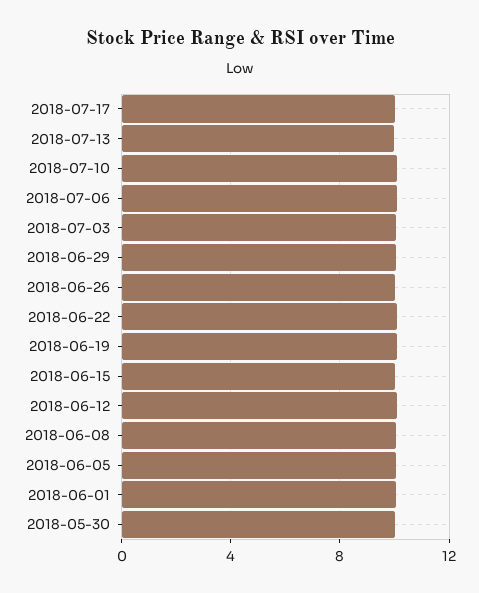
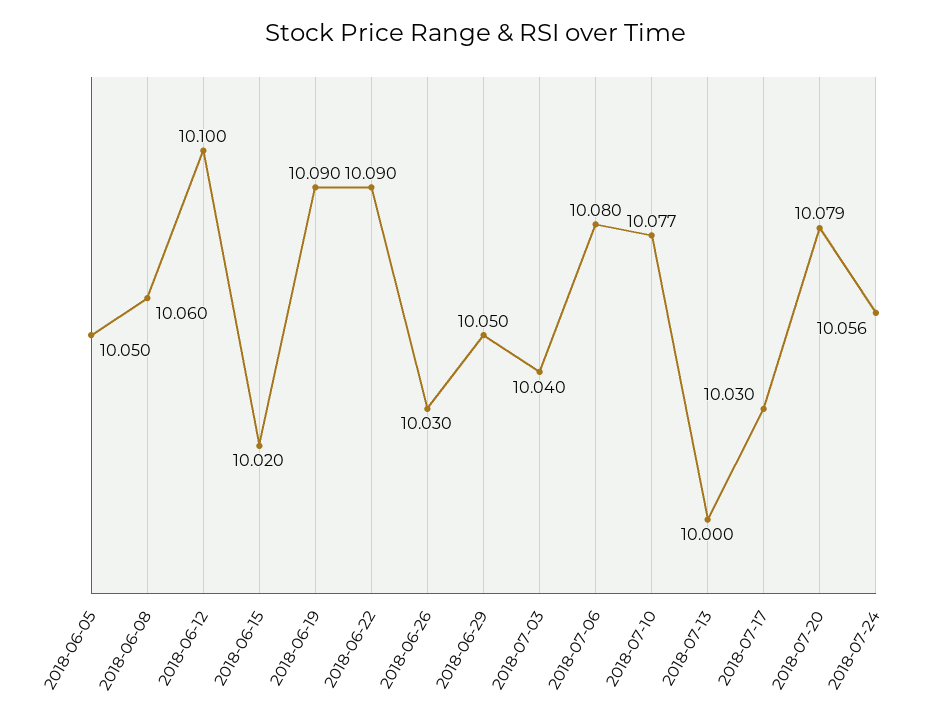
2018-06-01: 10 -> none
2018-05-30: 10 -> none
2018-07-20: none -> 10.079
2018-07-24: none -> 10.056

